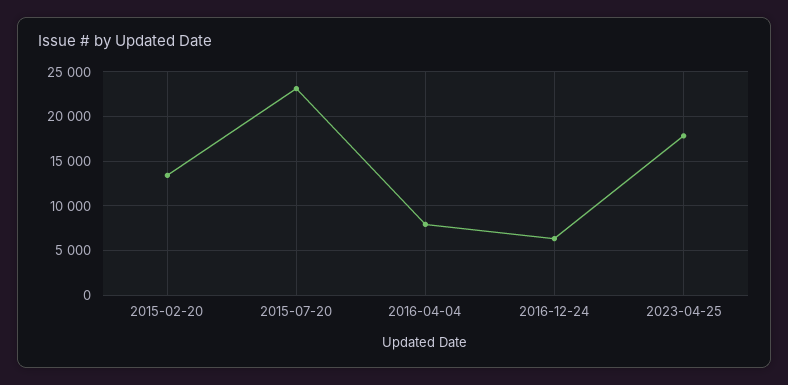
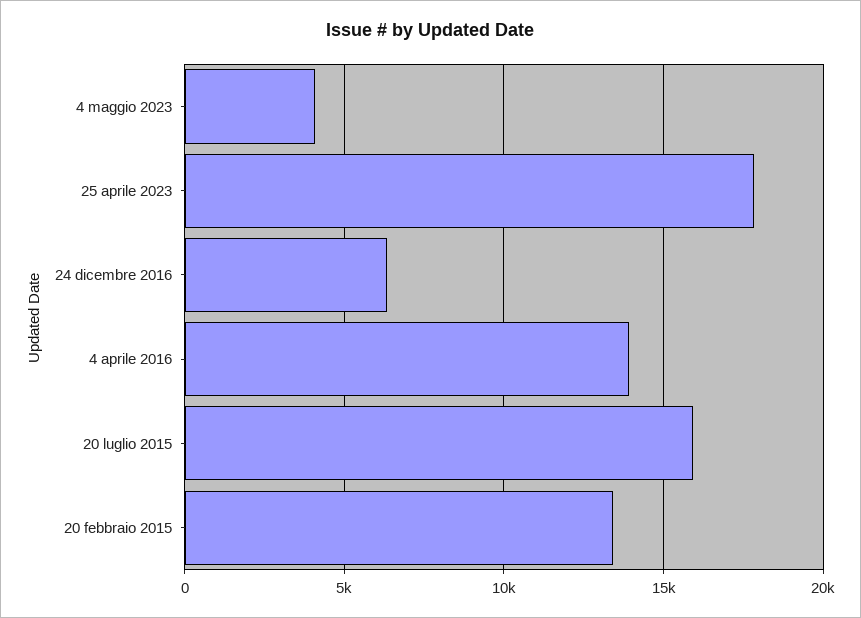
2015-07-20: 23000 -> 16000
2016-04-04: 8000 -> 14000
4 maggio 2023: none -> 4000

